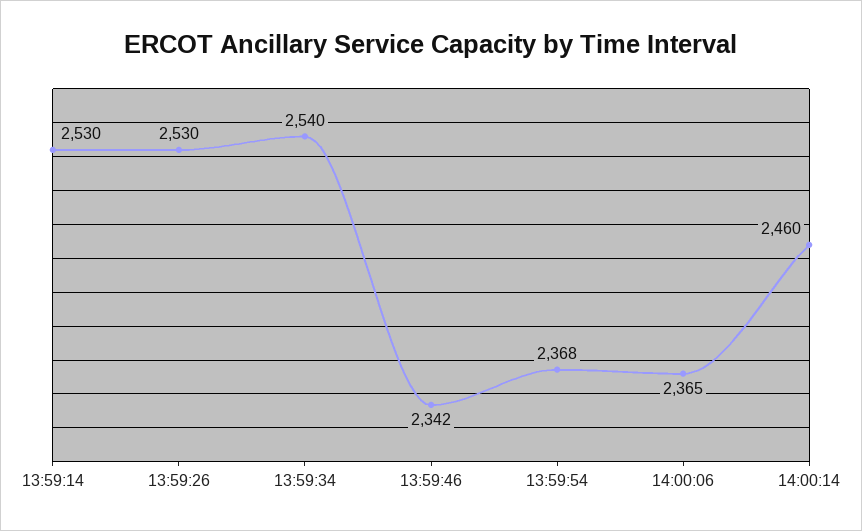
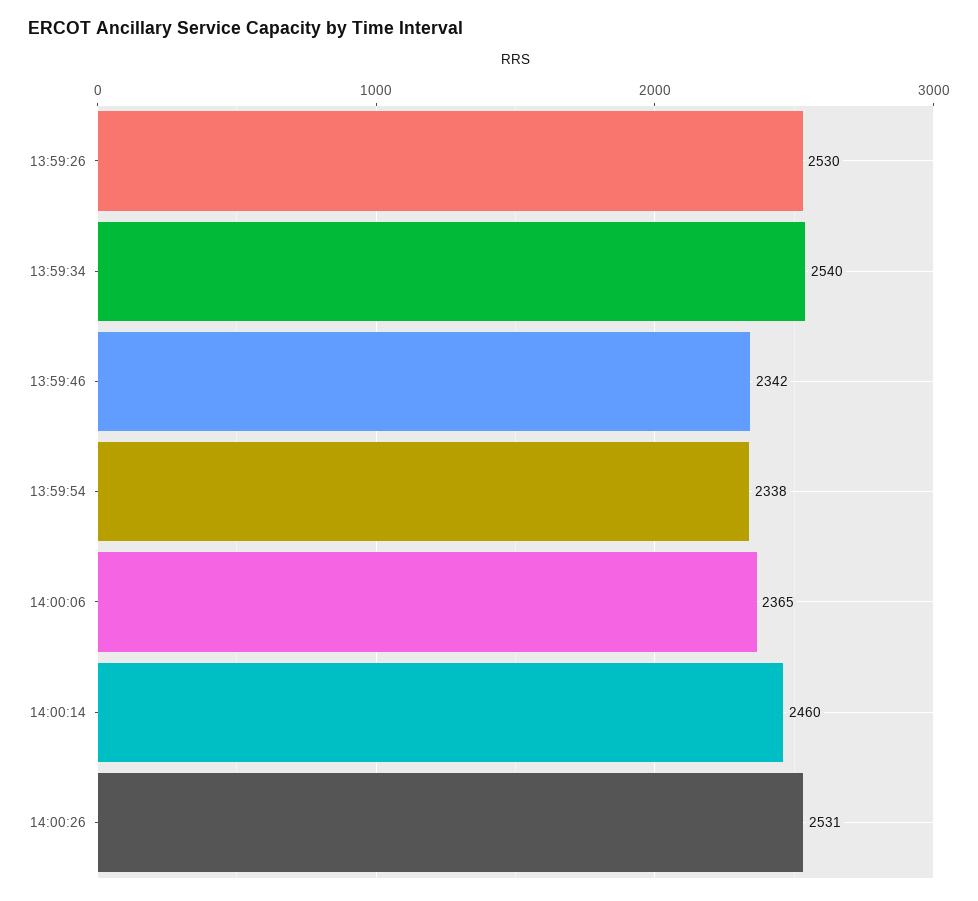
13:59:14: 2530 -> none
13:59:54: 2368 -> 2338
14:00:26: none -> 2531

